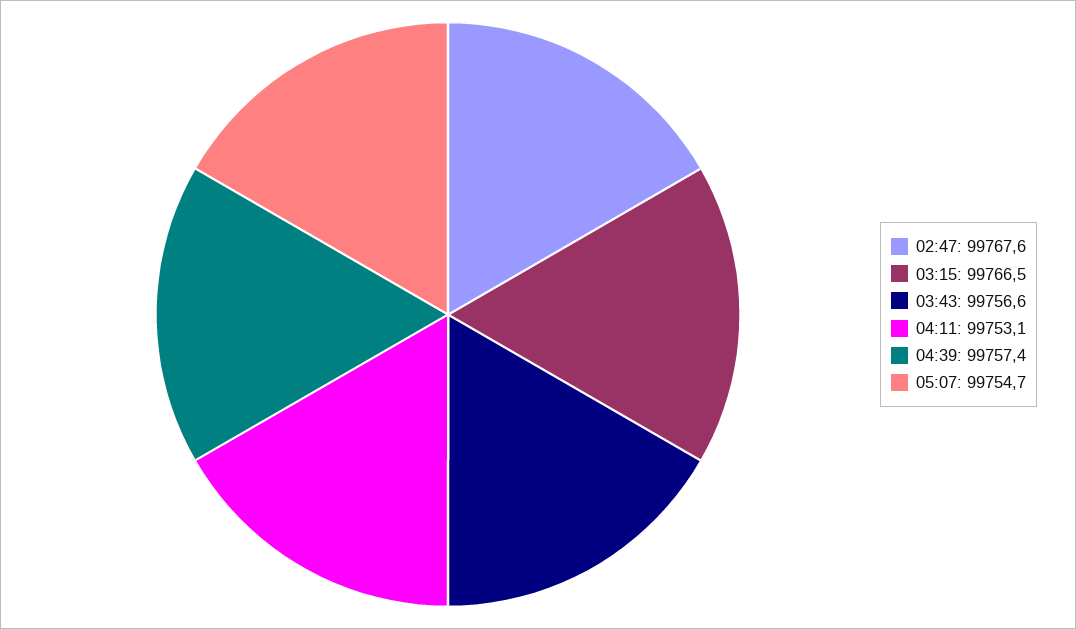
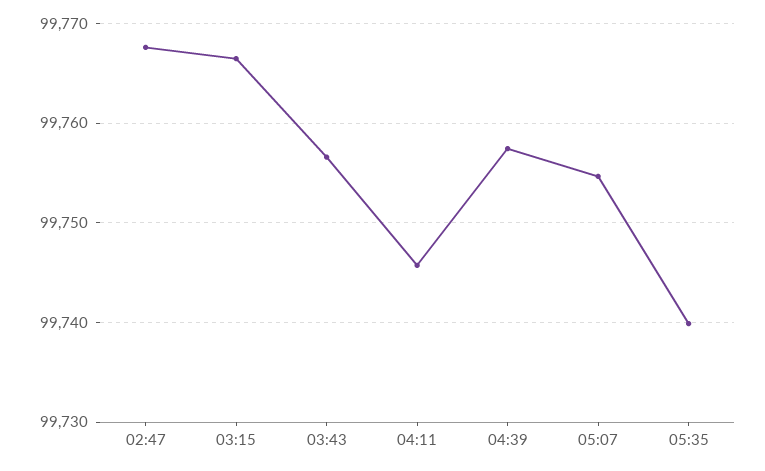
04:11: 99753.1 -> 99746
05:35: none -> 99740

